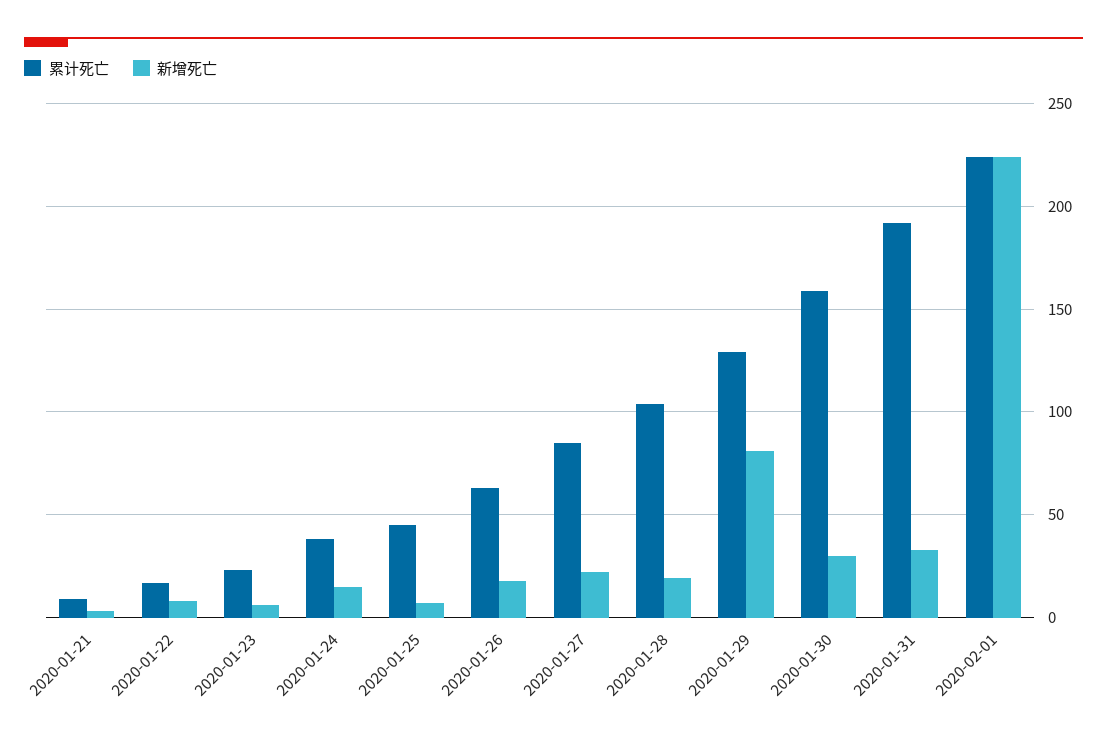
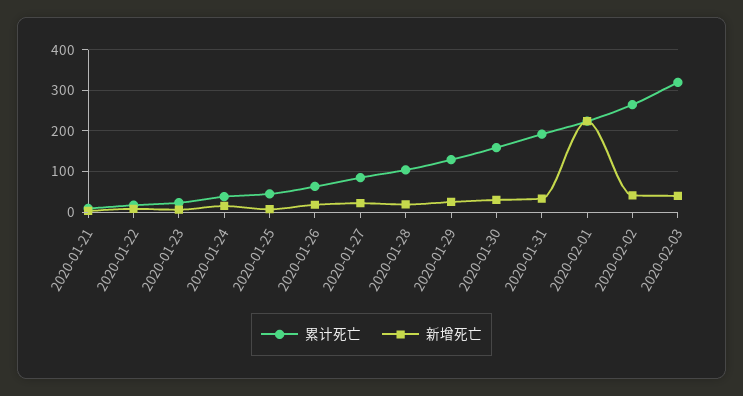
新增死亡, 2020-01-29: 80 -> 20
累计死亡, 2020-02-02: none -> 260
新增死亡, 2020-02-02: none -> 40
累计死亡, 2020-02-03: none -> 320
新增死亡, 2020-02-03: none -> 40

